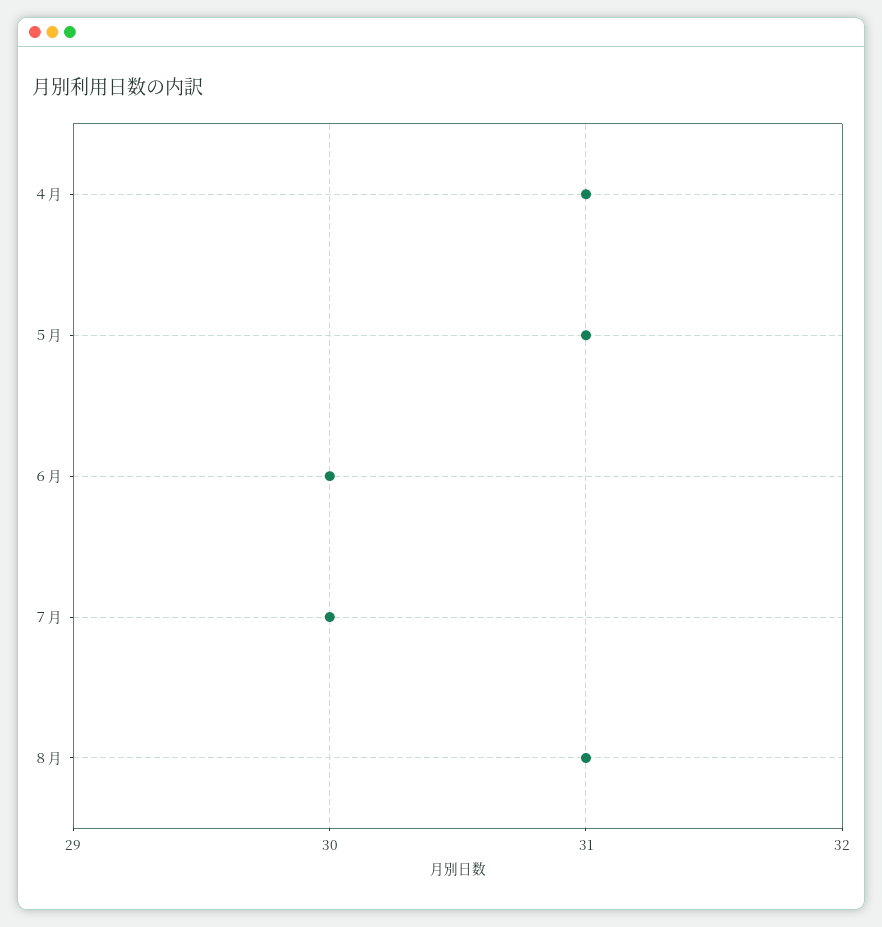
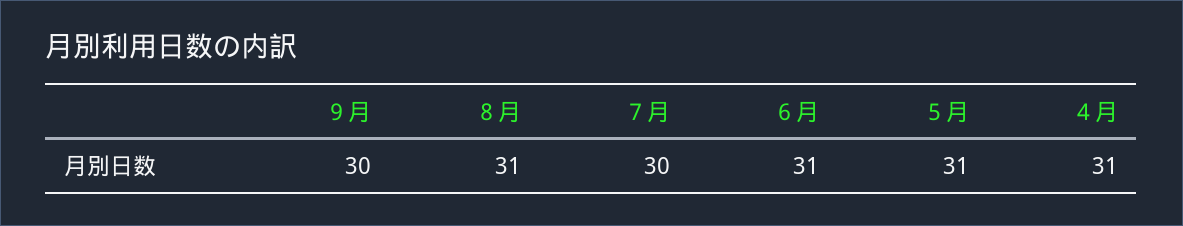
６月: 30 -> 31
９月: none -> 30

